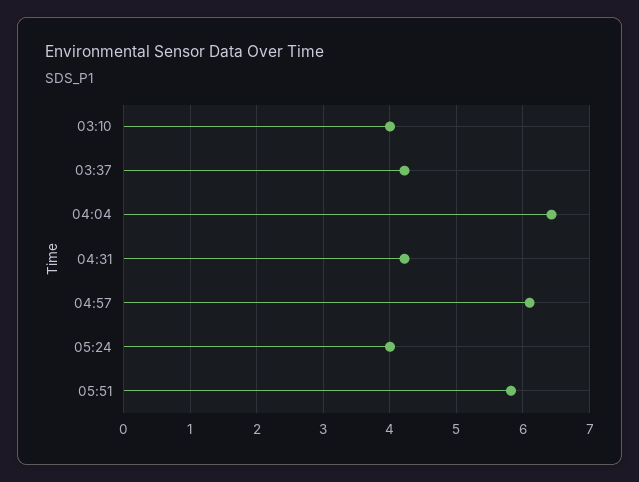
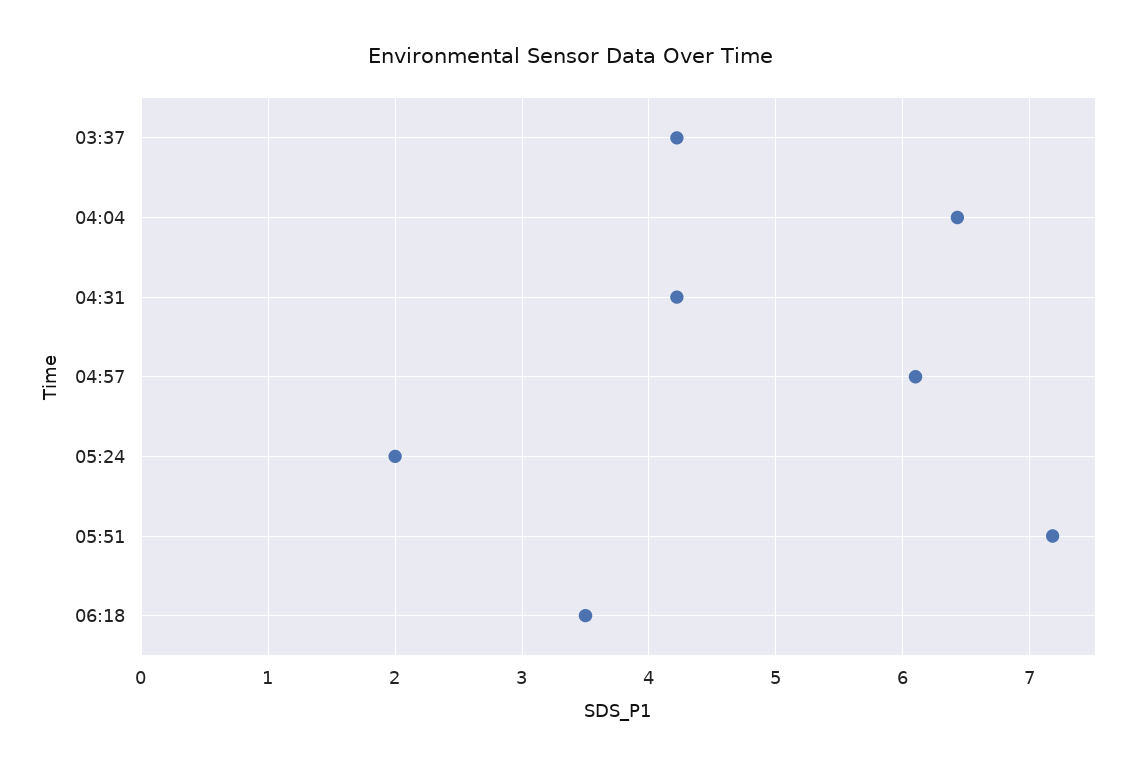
03:10: 4 -> none
05:24: 4 -> 2
05:51: 5.8 -> 7.2
06:18: none -> 3.5

